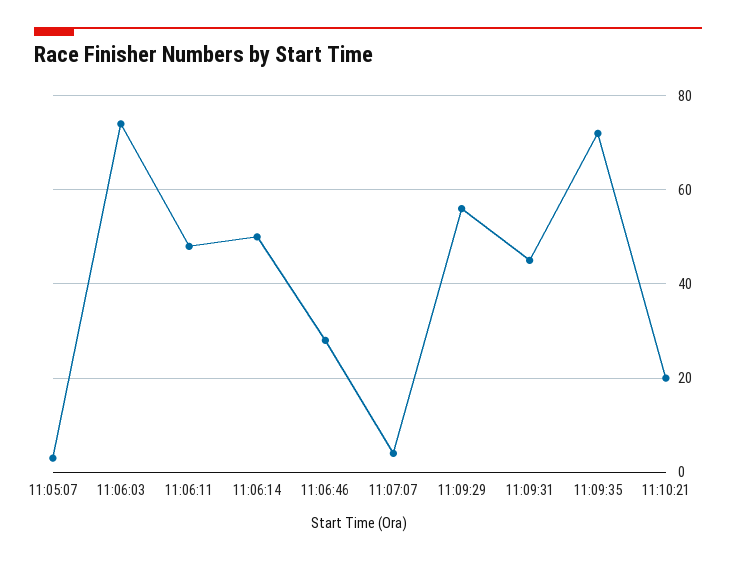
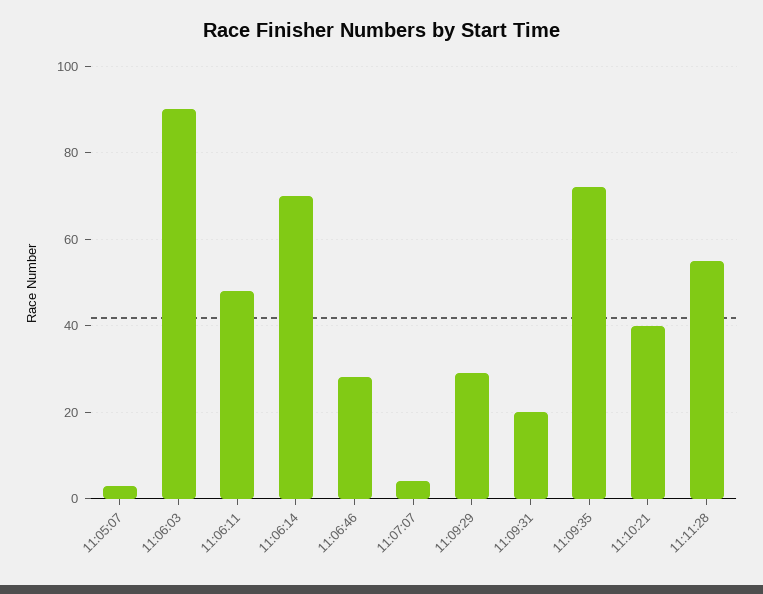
11:06:03: 75 -> 90
11:06:14: 50 -> 70
11:09:29: 55 -> 30
11:09:31: 45 -> 20
11:10:21: 20 -> 40
11:11:28: none -> 55

